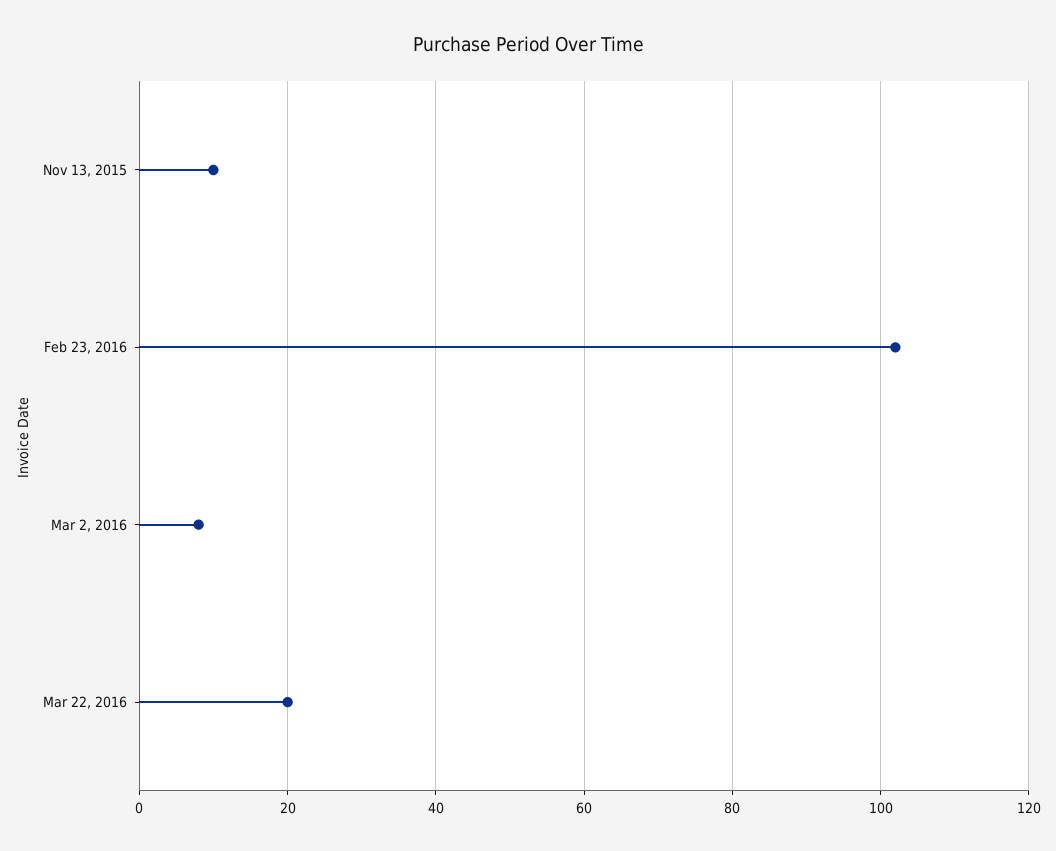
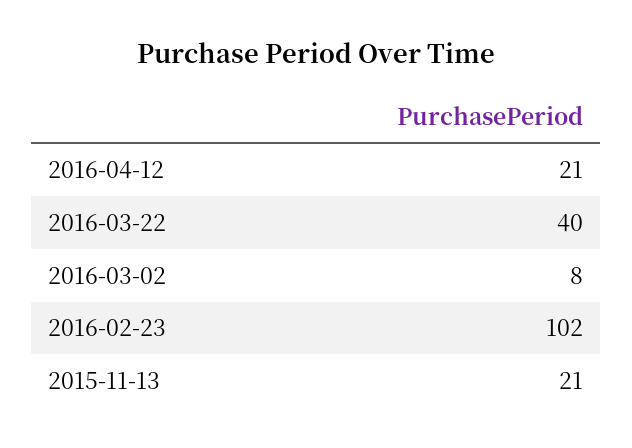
Nov 13, 2015: 10 -> 21
Mar 22, 2016: 20 -> 40
2016-04-12: none -> 21

